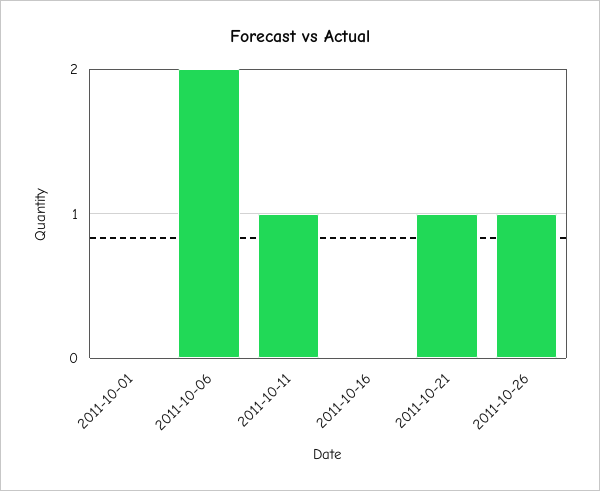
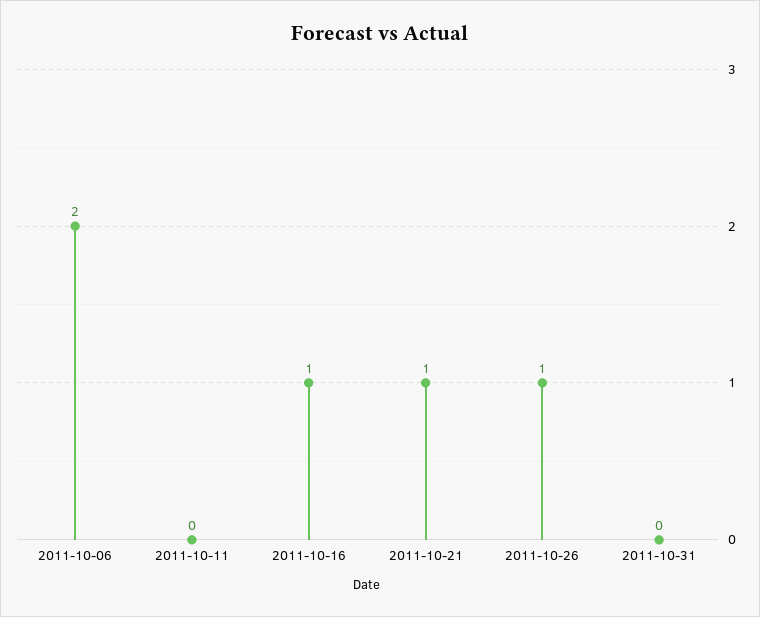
2011-10-01: 0 -> none
2011-10-11: 1 -> 0
2011-10-16: 0 -> 1
2011-10-31: none -> 0

